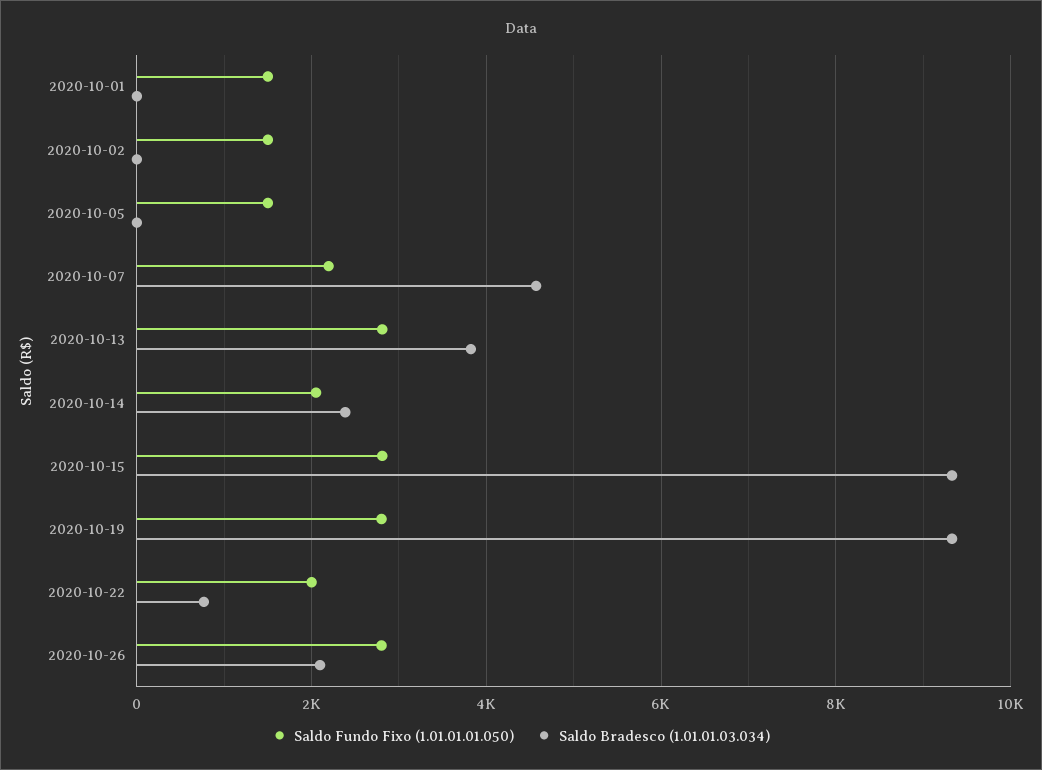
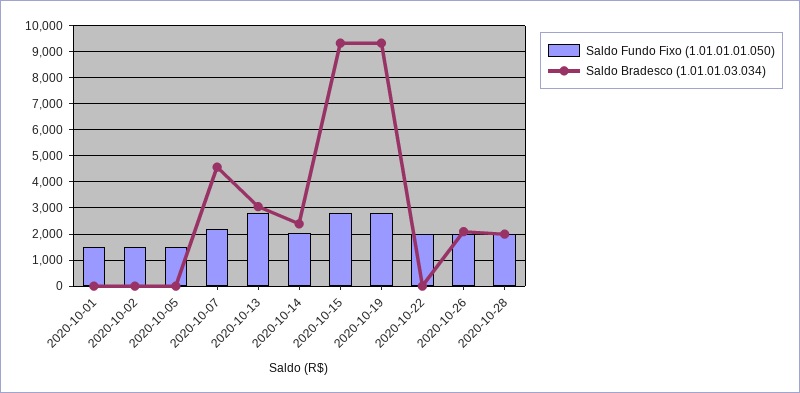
Saldo Bradesco (1.01.01.03.034), 2020-10-13: 3800 -> 3000
Saldo Bradesco (1.01.01.03.034), 2020-10-22: 800 -> 0
Saldo Fundo Fixo (1.01.01.01.050), 2020-10-26: 2800 -> 2000
Saldo Fundo Fixo (1.01.01.01.050), 2020-10-28: none -> 2000
Saldo Bradesco (1.01.01.03.034), 2020-10-28: none -> 2000

